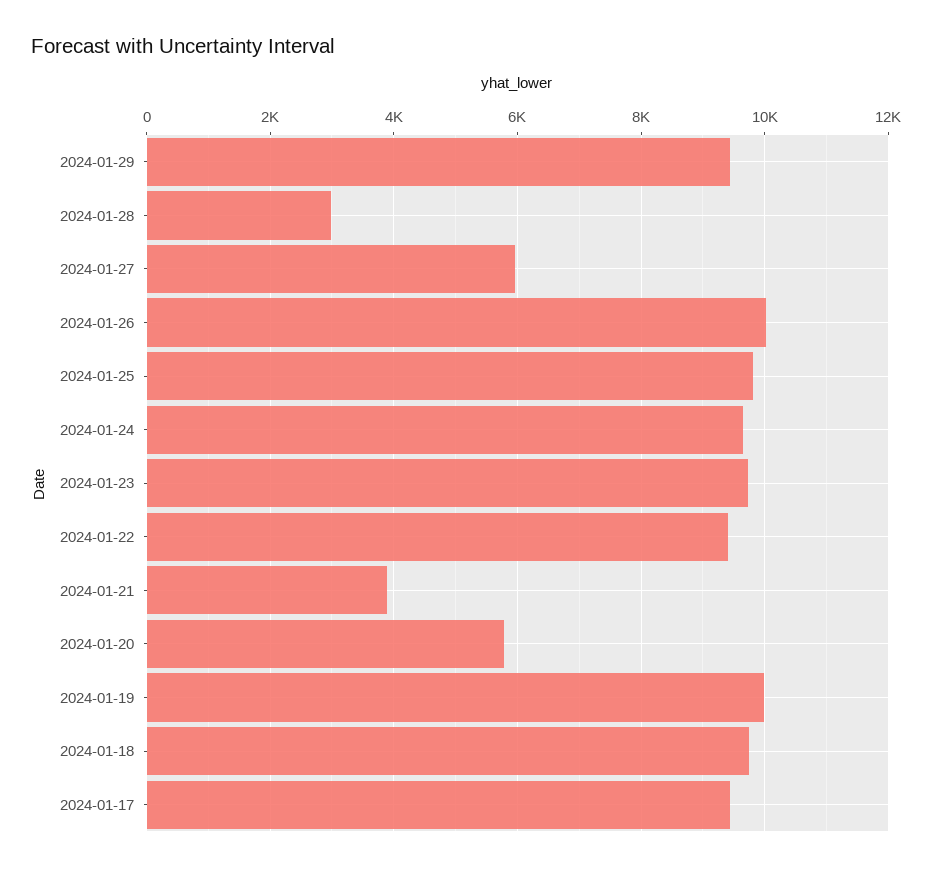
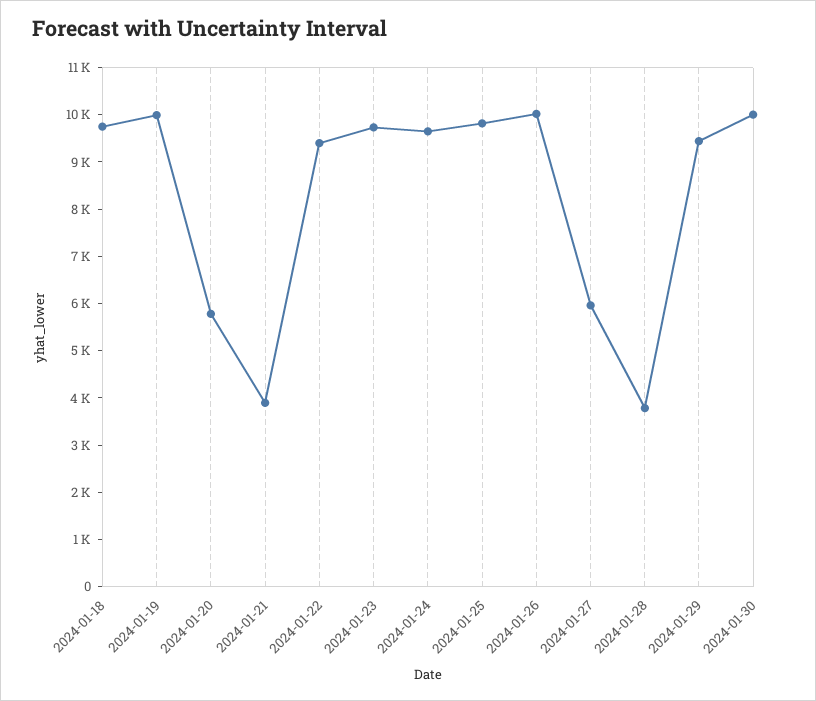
2024-01-28: 3000 -> 3800
2024-01-17: 9400 -> none
2024-01-30: none -> 10000

